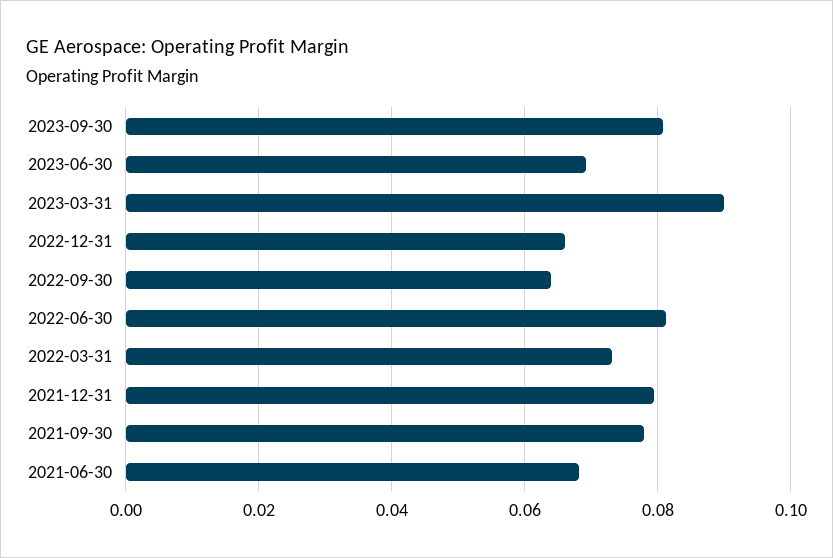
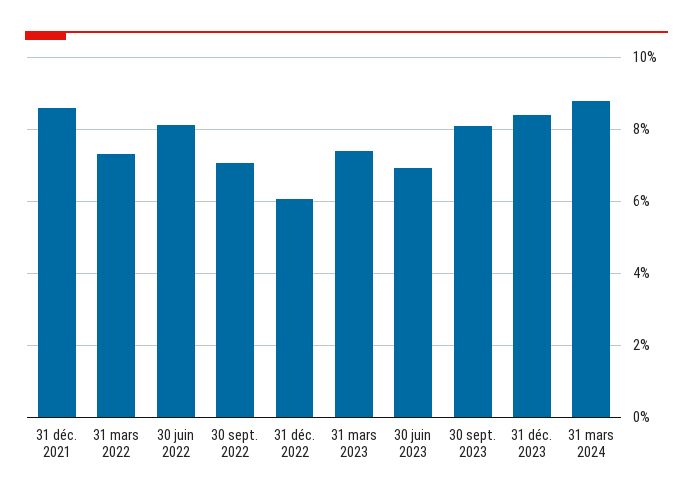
2023-03-31: 0.09 -> 0.074
2022-12-31: 0.066 -> 0.06
2022-09-30: 0.064 -> 0.07
2021-12-31: 0.08 -> 0.086
2021-09-30: 0.078 -> none
2021-06-30: 0.068 -> none
31 déc. 2023: none -> 0.084
31 mars 2024: none -> 0.088

